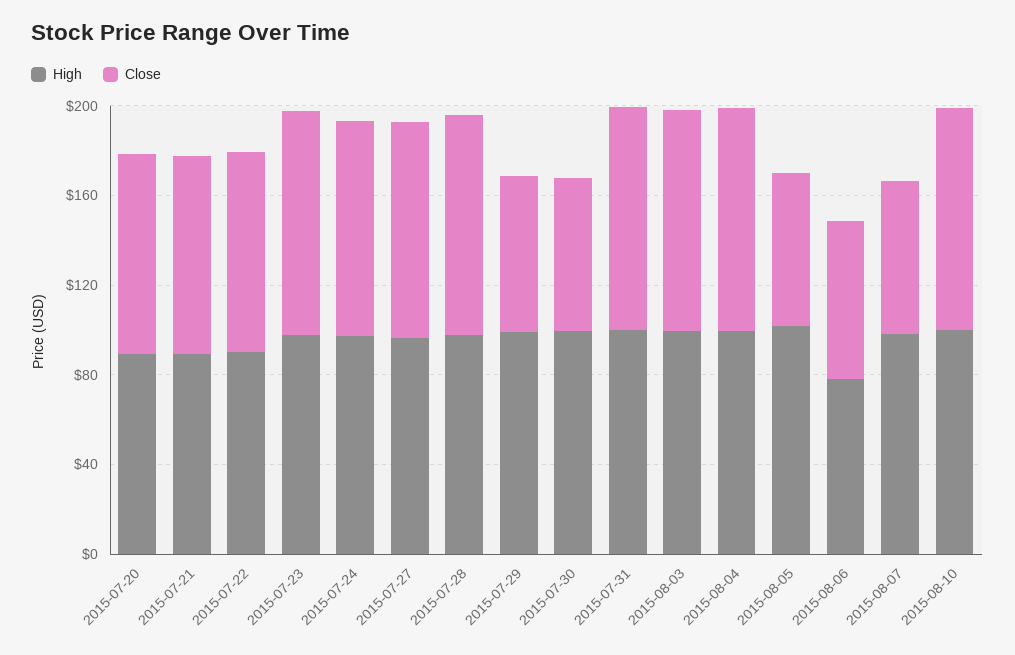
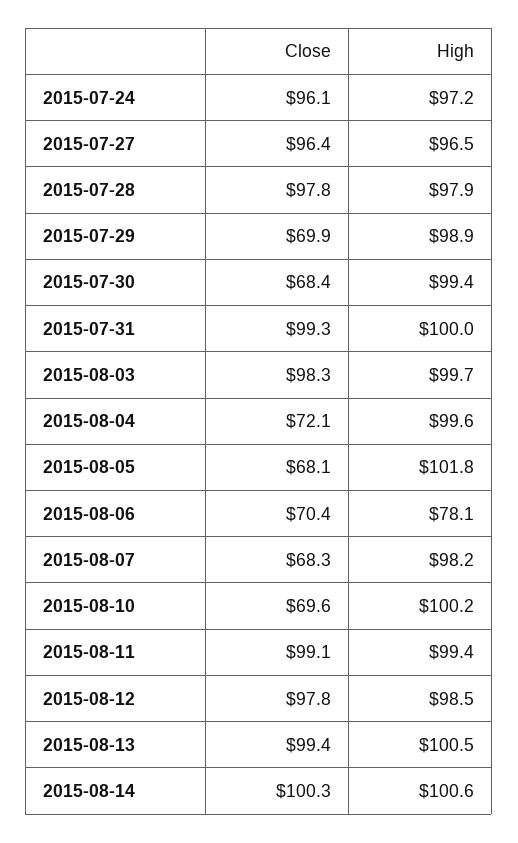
High, 2015-07-20: 90 -> none
Close, 2015-07-20: 90 -> none
High, 2015-07-21: 90 -> none
Close, 2015-07-21: 90 -> none
High, 2015-07-22: 90 -> none
Close, 2015-07-22: 90 -> none
High, 2015-07-23: 100 -> none
Close, 2015-07-23: 100 -> none
Close, 2015-08-04: 100 -> 72.1
Close, 2015-08-10: 100 -> 69.6
Close, 2015-08-11: none -> 99.1
High, 2015-08-11: none -> 99.4
Close, 2015-08-12: none -> 97.8
High, 2015-08-12: none -> 98.5
Close, 2015-08-13: none -> 99.4
High, 2015-08-13: none -> 100.5
Close, 2015-08-14: none -> 100.3
High, 2015-08-14: none -> 100.6

